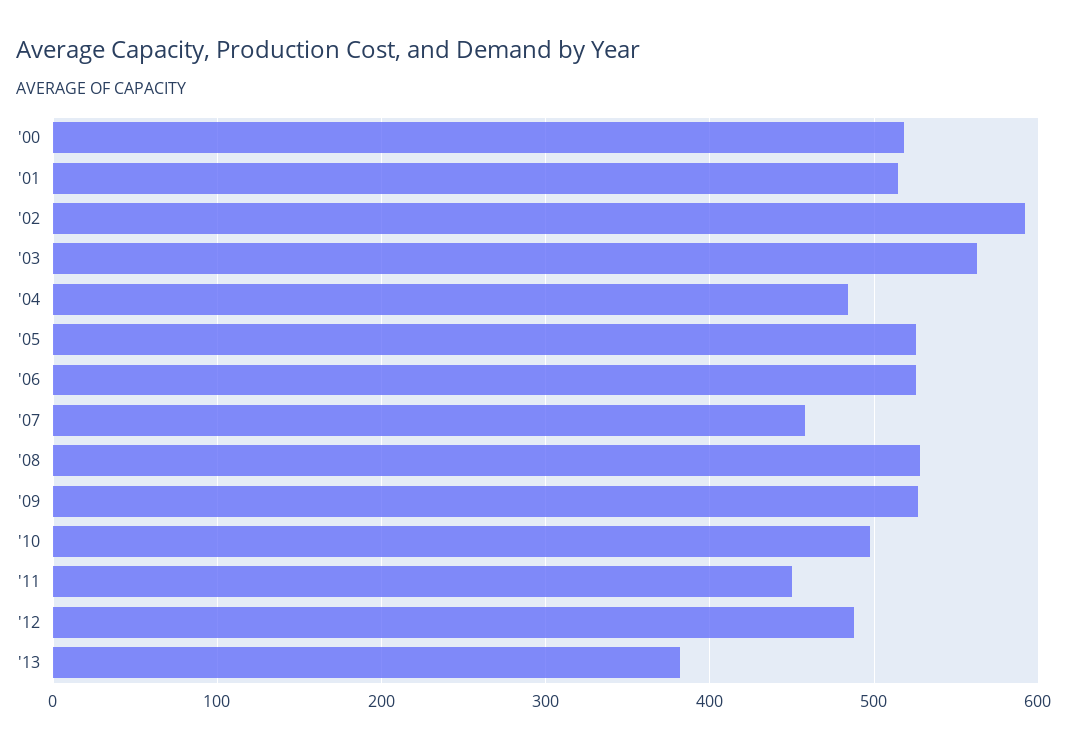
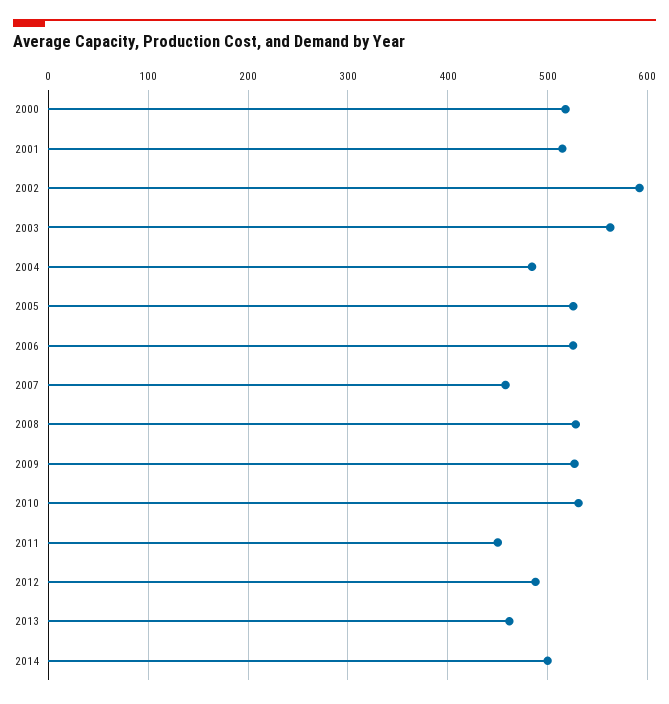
'10: 500 -> 530
'13: 380 -> 460
2014: none -> 500

